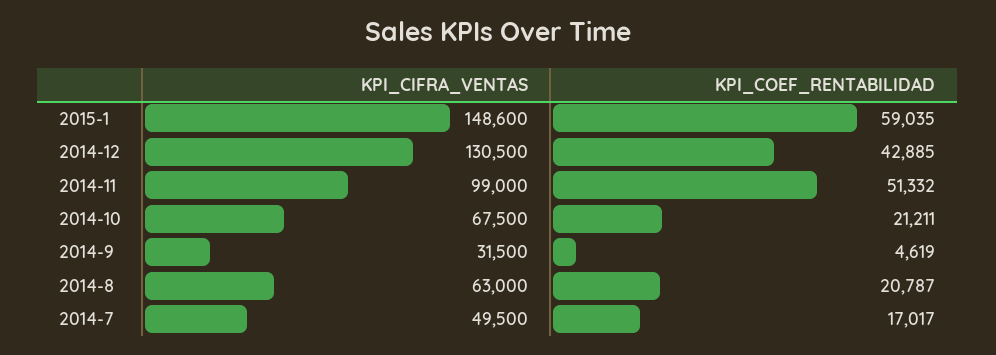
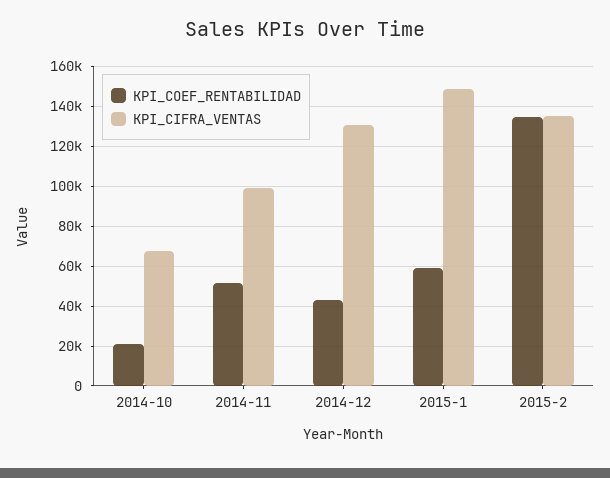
KPI_CIFRA_VENTAS, 2014-9: 31500 -> none
KPI_COEF_RENTABILIDAD, 2014-9: 4619 -> none
KPI_CIFRA_VENTAS, 2014-8: 63000 -> none
KPI_COEF_RENTABILIDAD, 2014-8: 20787 -> none
KPI_CIFRA_VENTAS, 2014-7: 49500 -> none
KPI_COEF_RENTABILIDAD, 2014-7: 17017 -> none
KPI_COEF_RENTABILIDAD, 2015-2: none -> 135000
KPI_CIFRA_VENTAS, 2015-2: none -> 135000

